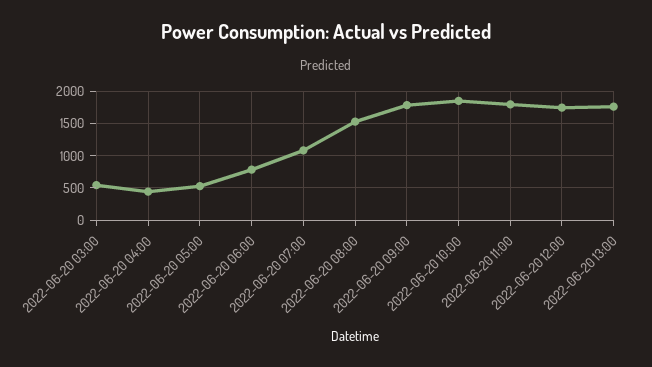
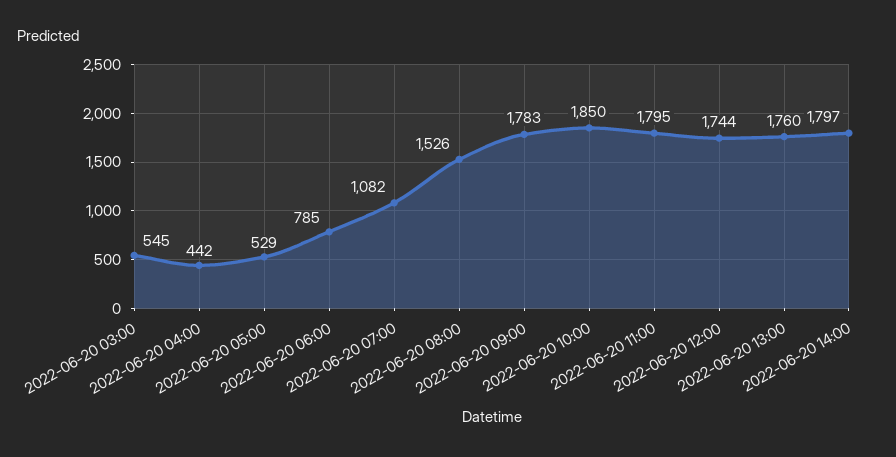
2022-06-20 14:00: none -> 1797

